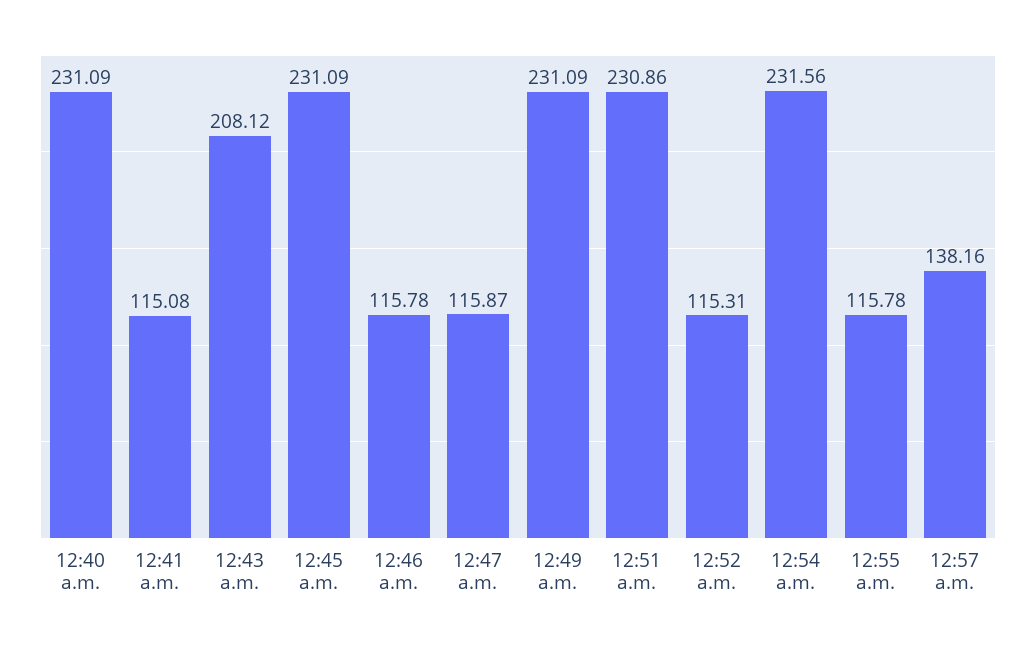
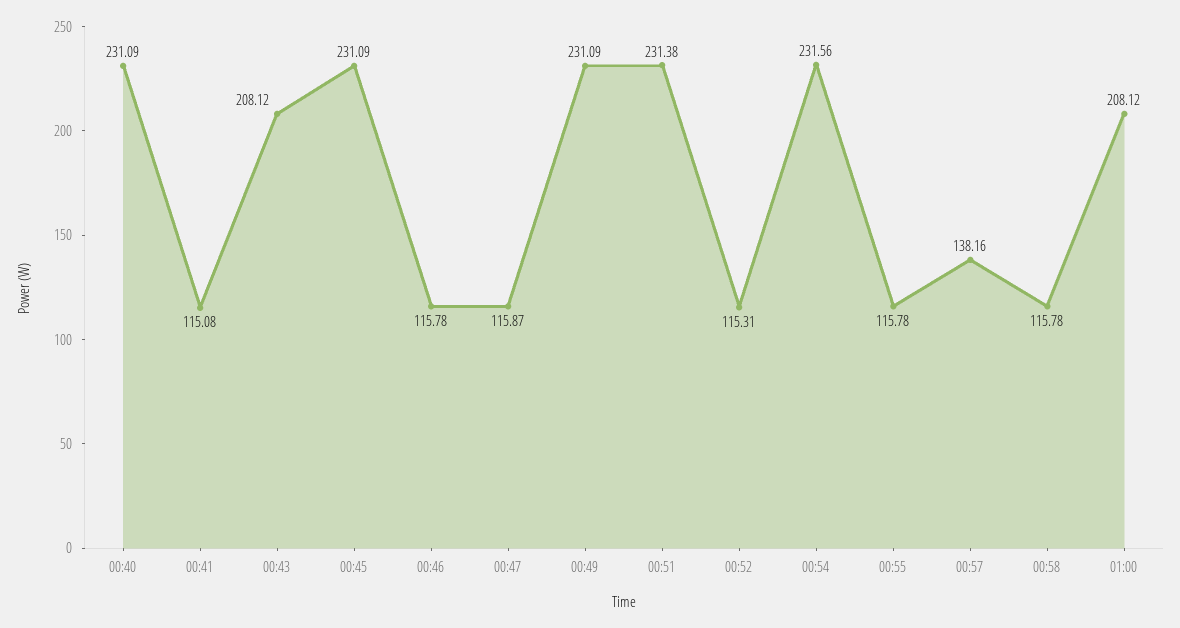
12:51 a.m.: 230.86 -> 231.38
00:58: none -> 115.78
01:00: none -> 208.12

